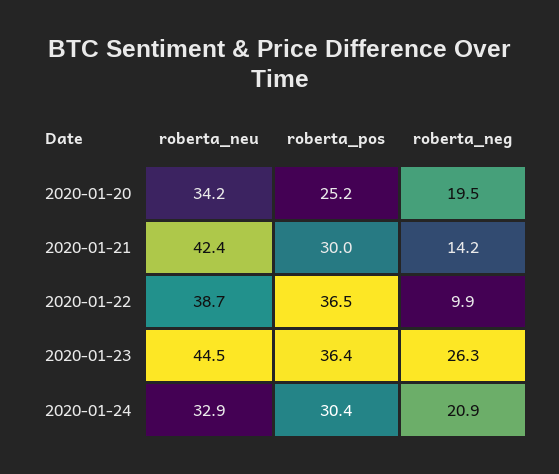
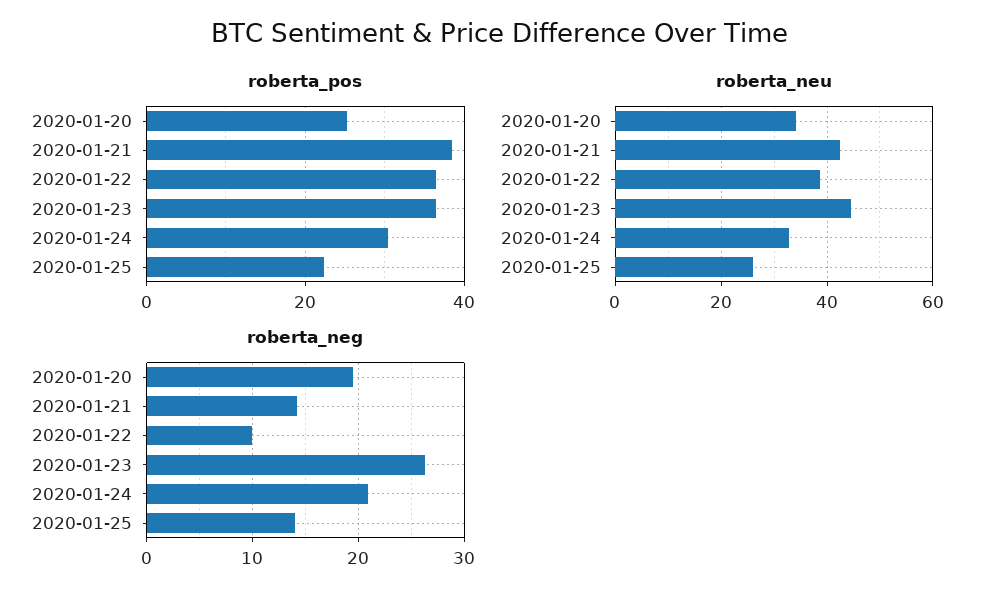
roberta_pos, 2020-01-21: 30 -> 38
roberta_pos, 2020-01-25: none -> 22
roberta_neu, 2020-01-25: none -> 26
roberta_neg, 2020-01-25: none -> 14

